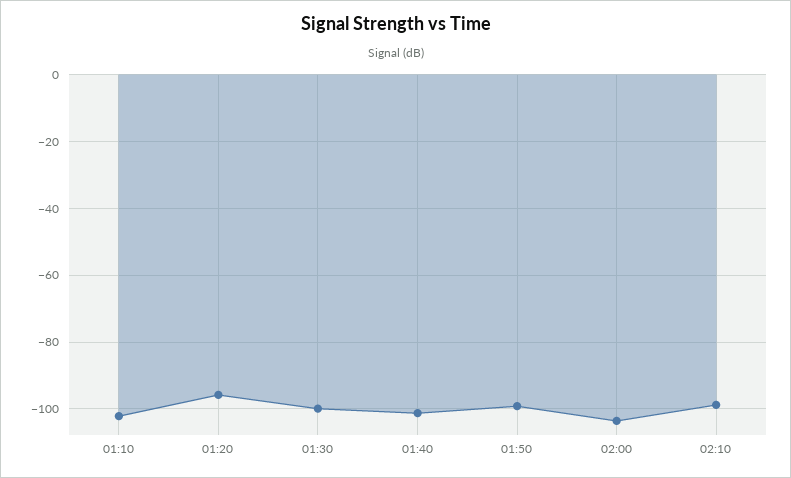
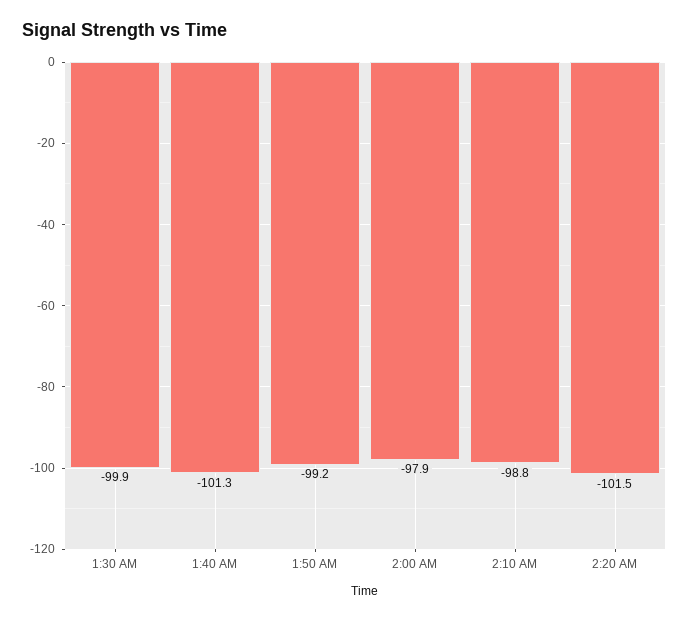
01:10: -102 -> none
01:20: -96 -> none
02:00: -104 -> -97.9
2:20 AM: none -> -101.5

